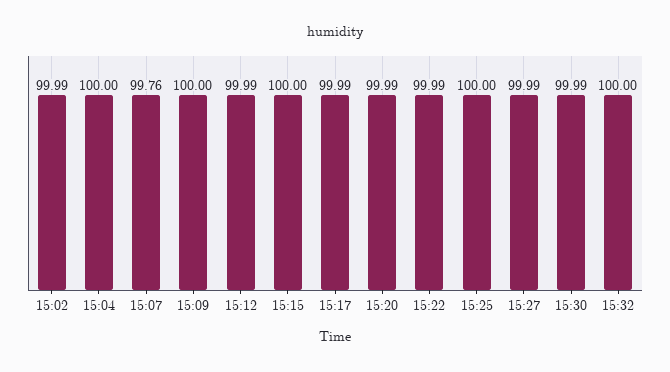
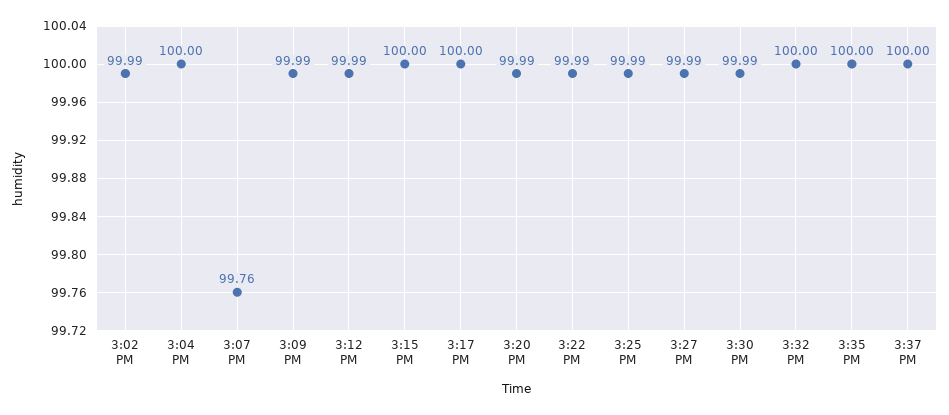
15:09: 100 -> 99.99
15:17: 99.99 -> 100
15:25: 100 -> 99.99
3:35 PM: none -> 100
3:37 PM: none -> 100

